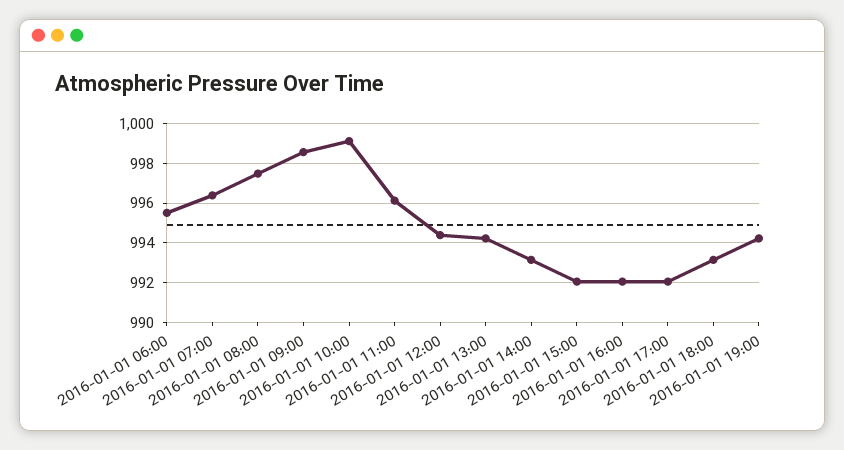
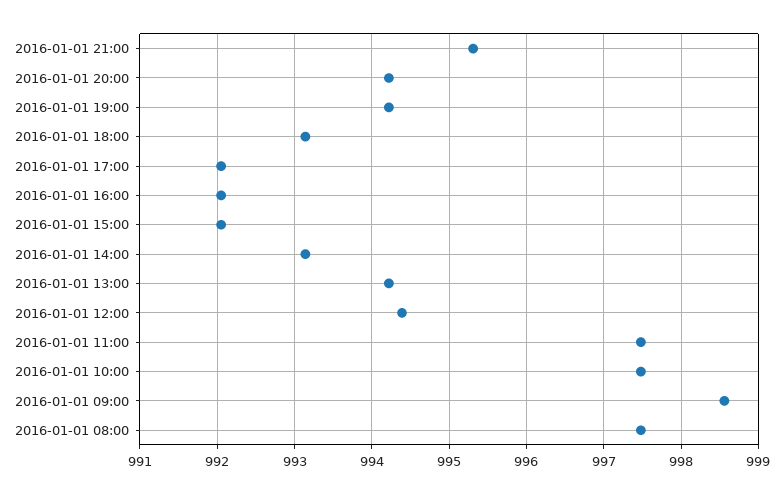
2016-01-01 06:00: 995.5 -> none
2016-01-01 07:00: 996.5 -> none
2016-01-01 10:00: 999 -> 997.5
2016-01-01 11:00: 996 -> 997.5
2016-01-01 21:00: none -> 995.3
2016-01-01 20:00: none -> 994.2

